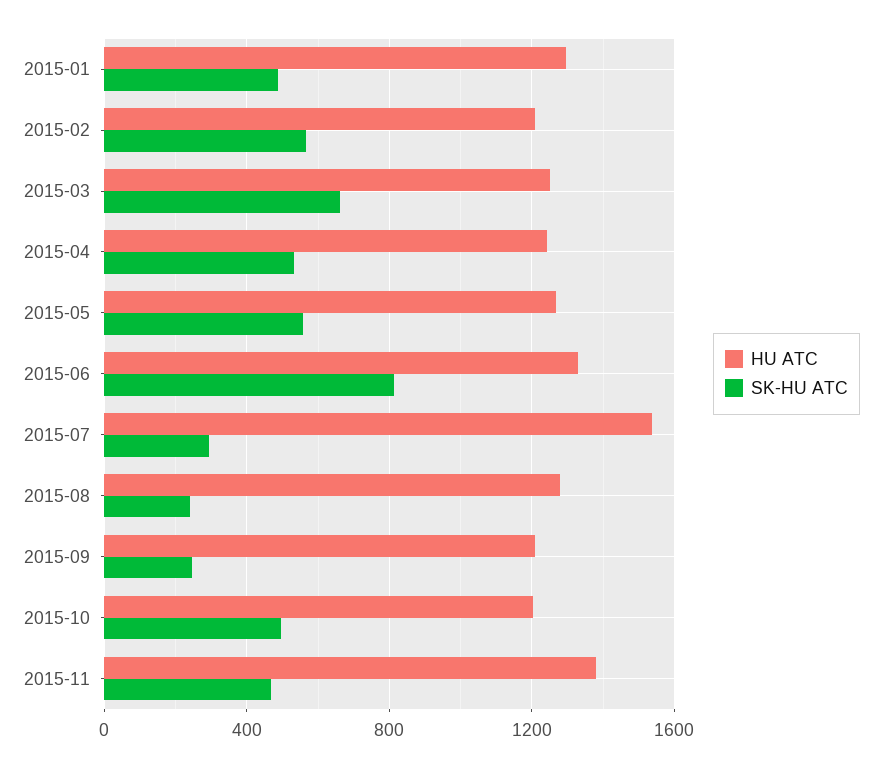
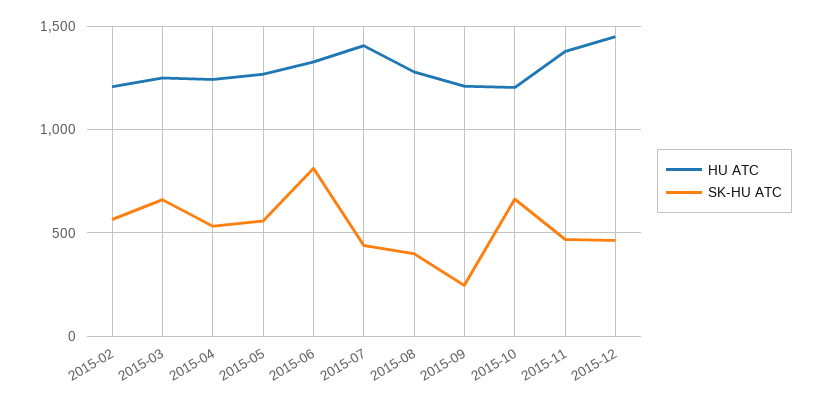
HU ATC, 2015-01: 1300 -> none
SK-HU ATC, 2015-01: 500 -> none
HU ATC, 2015-07: 1550 -> 1400
SK-HU ATC, 2015-07: 300 -> 450
SK-HU ATC, 2015-08: 250 -> 400
SK-HU ATC, 2015-10: 500 -> 650
HU ATC, 2015-12: none -> 1450
SK-HU ATC, 2015-12: none -> 450

